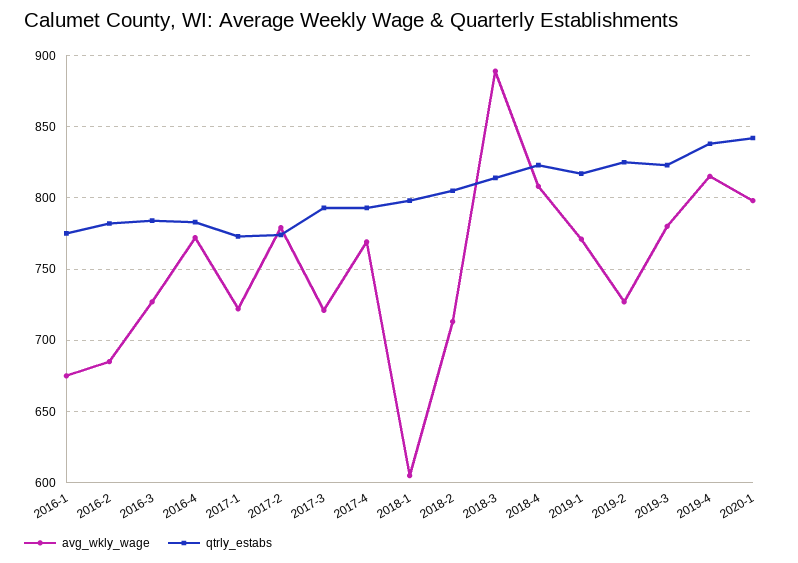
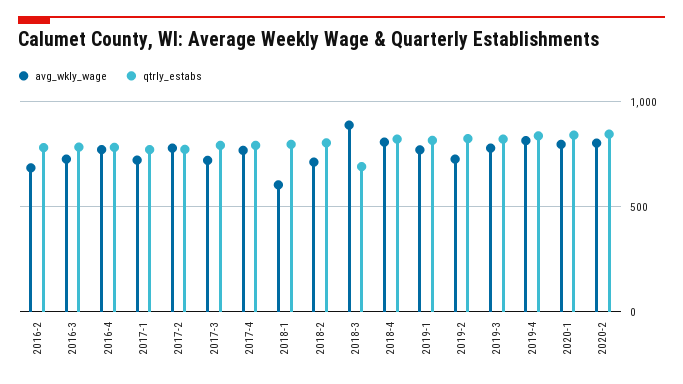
avg_wkly_wage, 2016-1: 675 -> none
qtrly_estabs, 2016-1: 775 -> none
qtrly_estabs, 2018-3: 815 -> 700
avg_wkly_wage, 2020-2: none -> 800
qtrly_estabs, 2020-2: none -> 850

